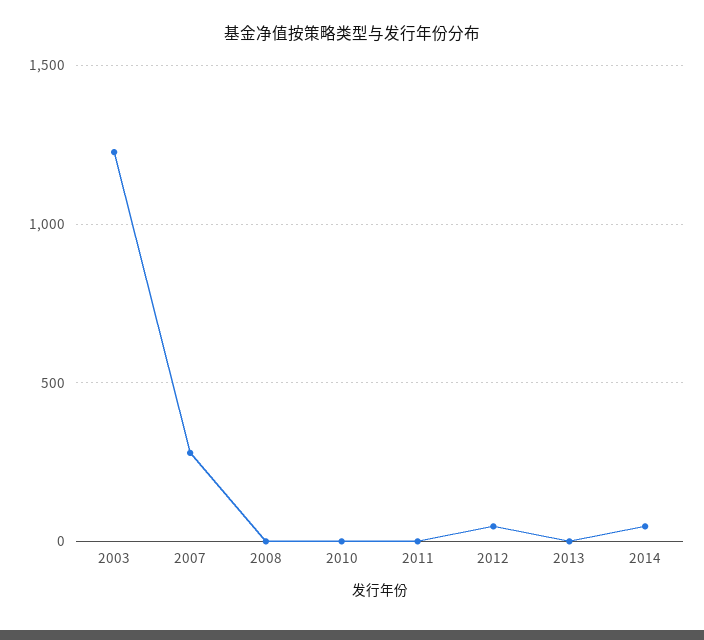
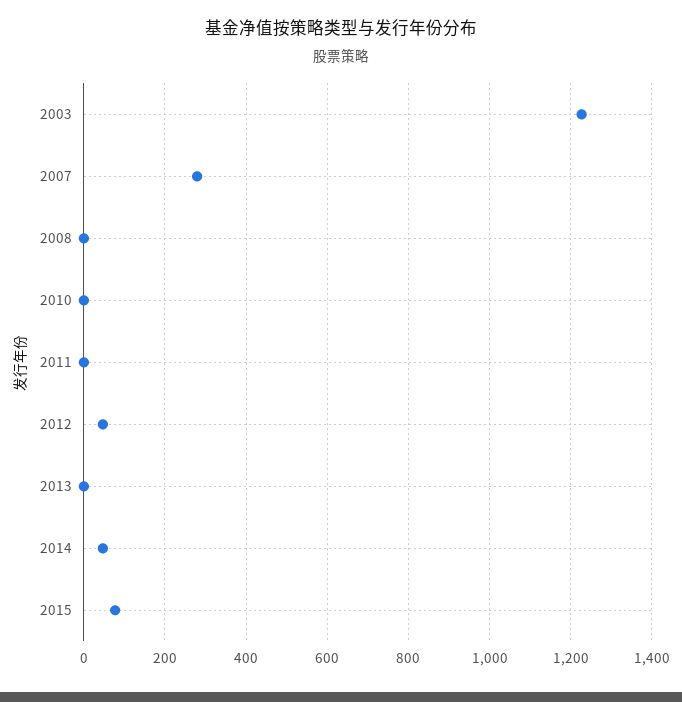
2015: none -> 80

